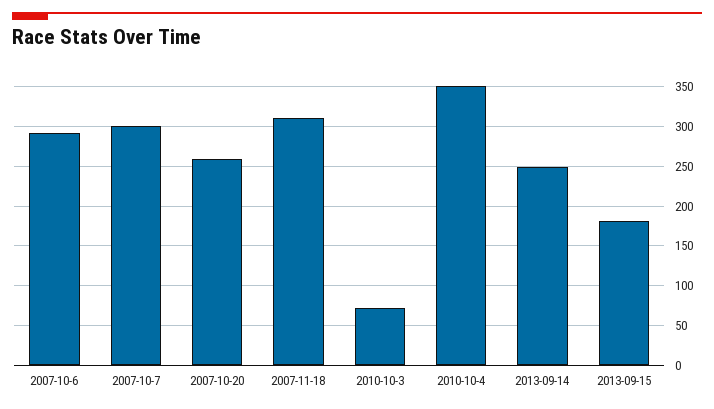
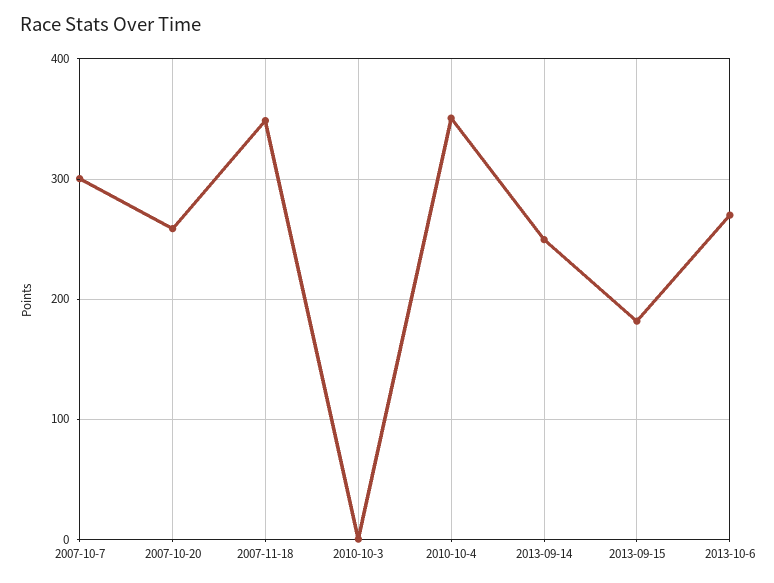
2007-10-6: 290 -> none
2007-11-18: 310 -> 350
2010-10-3: 70 -> 0
2013-10-6: none -> 270

